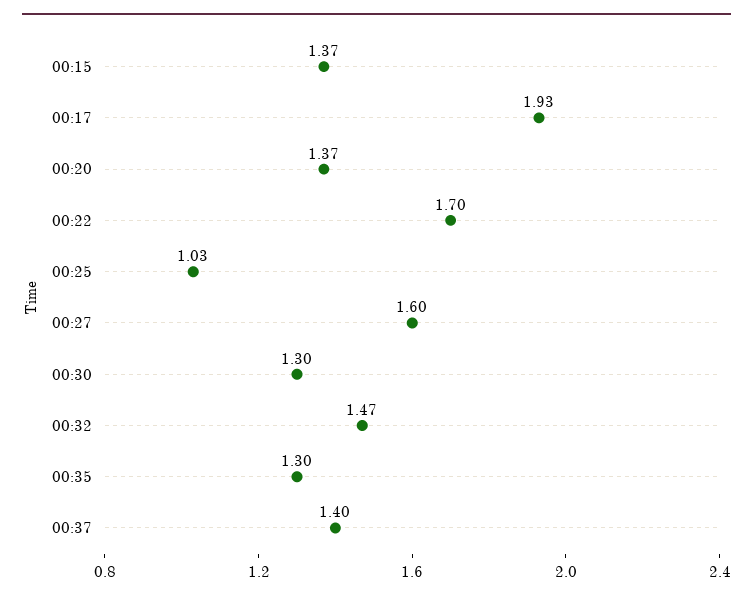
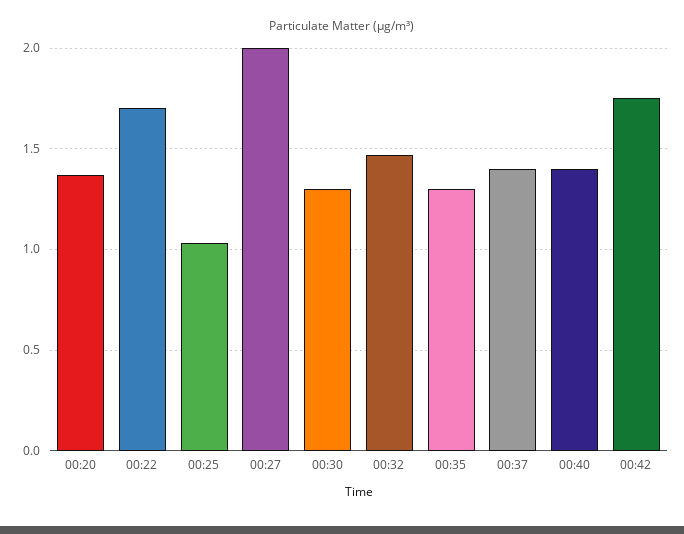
00:15: 1.37 -> none
00:17: 1.93 -> none
00:27: 1.6 -> 2
00:40: none -> 1.4
00:42: none -> 1.75

